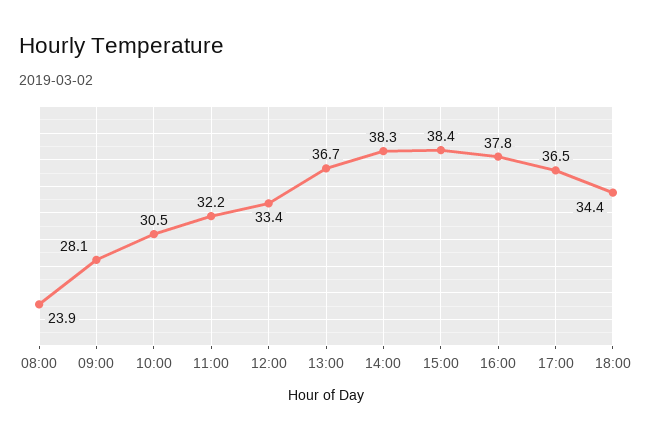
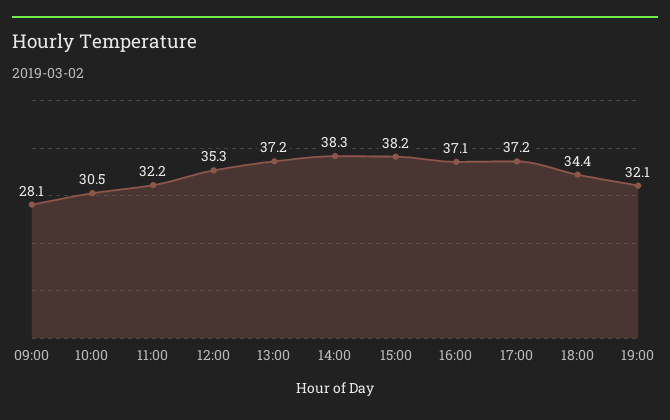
08:00: 23.9 -> none
12:00: 33.4 -> 35.3
13:00: 36.7 -> 37.2
15:00: 38.4 -> 38.2
16:00: 37.8 -> 37.1
17:00: 36.5 -> 37.2
19:00: none -> 32.1

